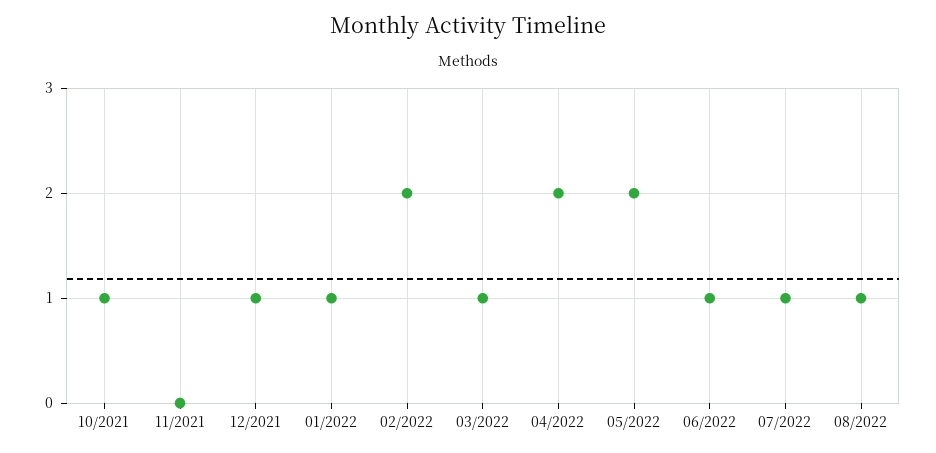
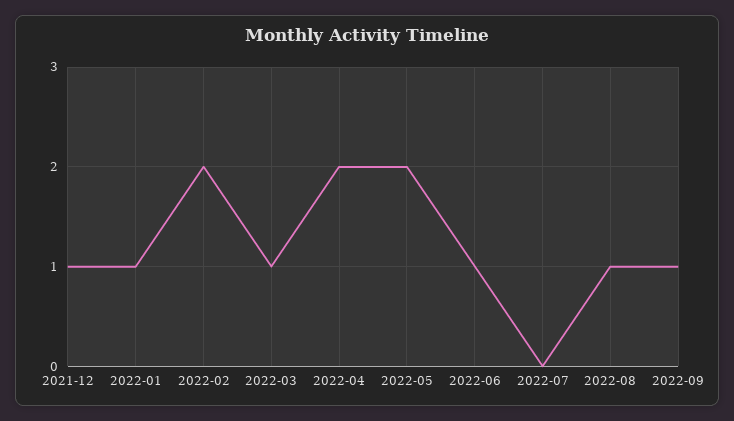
10/2021: 1 -> none
11/2021: 0 -> none
07/2022: 1 -> 0
2022-09: none -> 1

